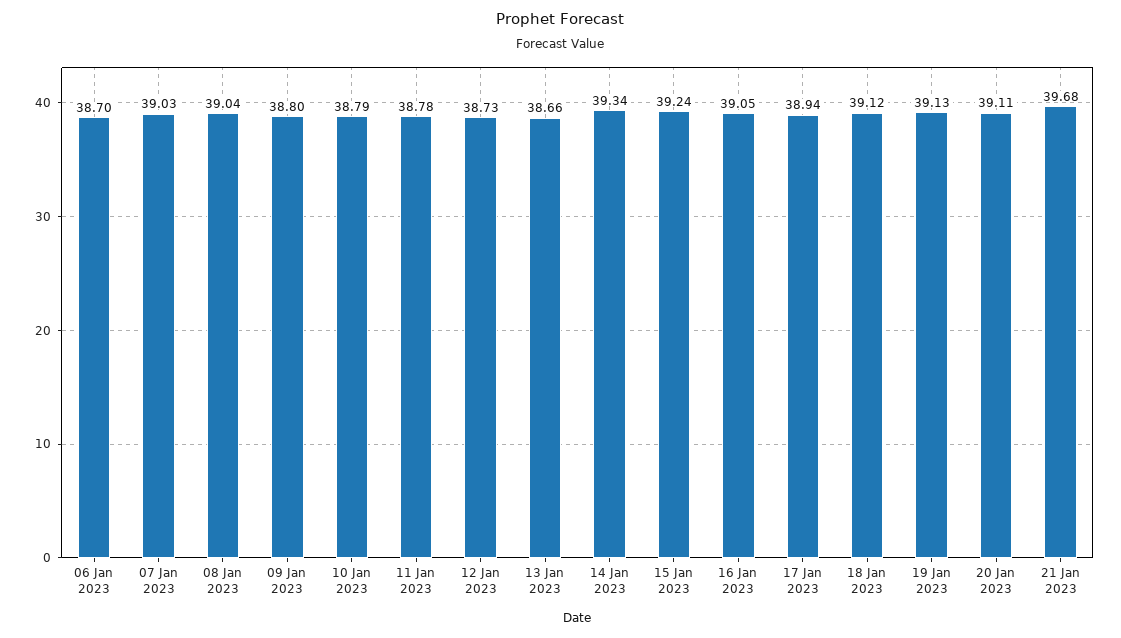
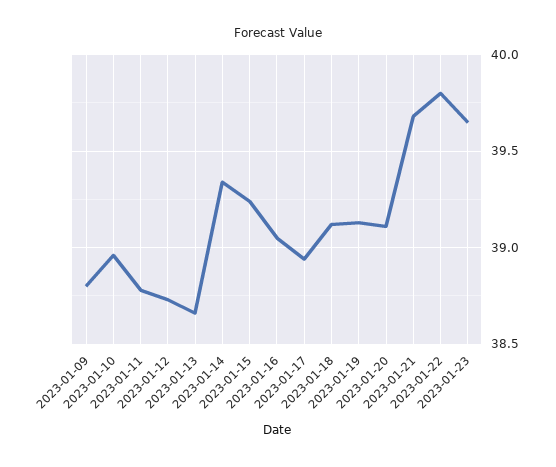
06 Jan 2023: 38.7 -> none
07 Jan 2023: 39.03 -> none
08 Jan 2023: 39.04 -> none
10 Jan 2023: 38.79 -> 38.95
2023-01-22: none -> 39.8
2023-01-23: none -> 39.65

